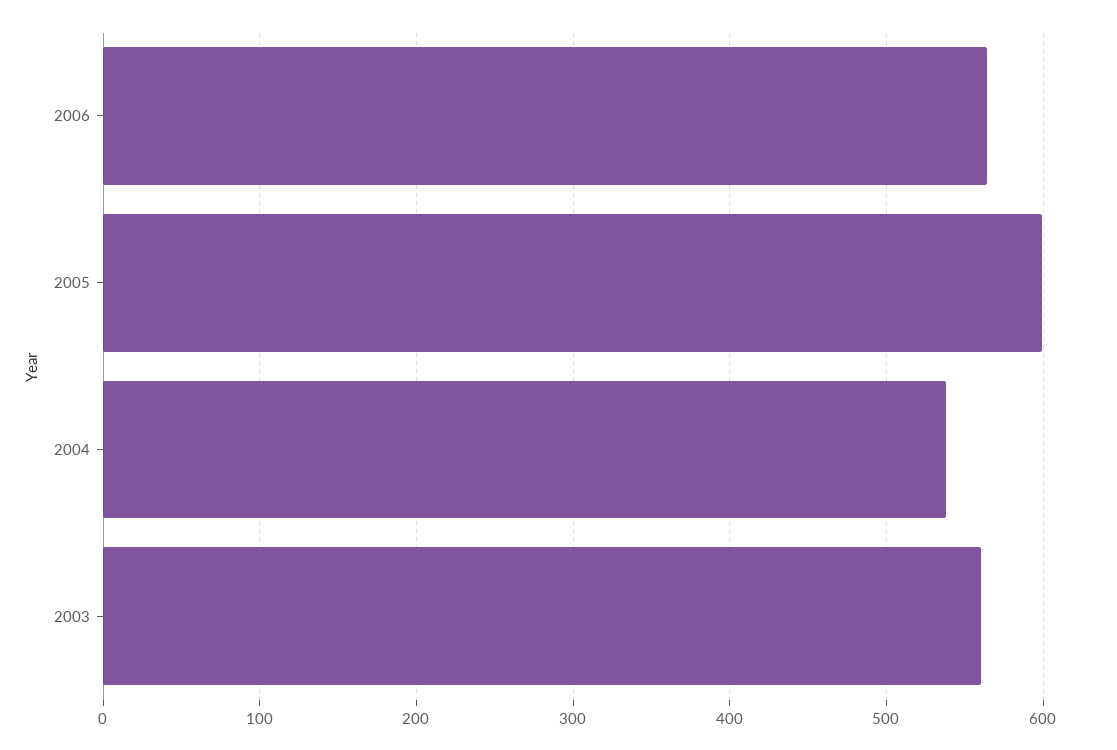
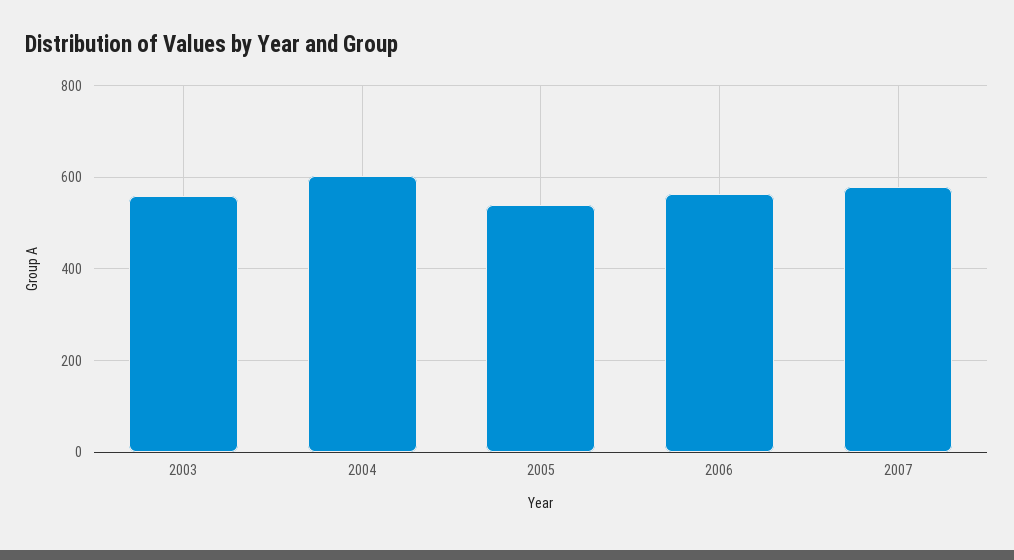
2005: 600 -> 540
2004: 540 -> 600
2007: none -> 580

